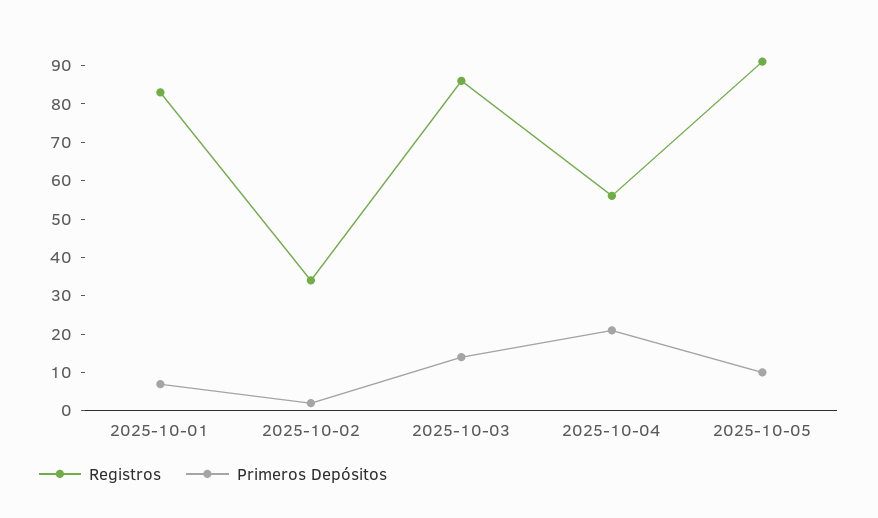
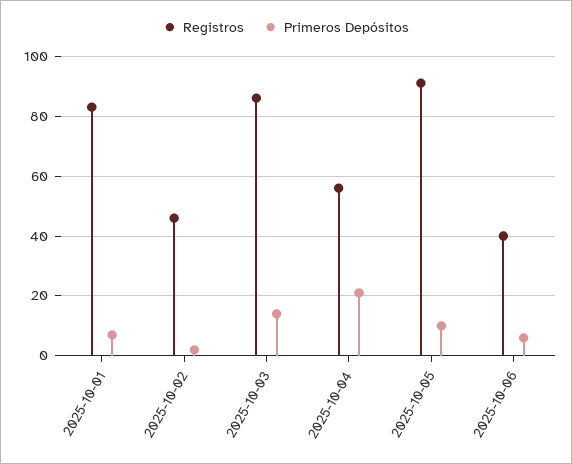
Registros, 2025-10-02: 35 -> 45
Registros, 2025-10-06: none -> 40
Primeros Depósitos, 2025-10-06: none -> 5

